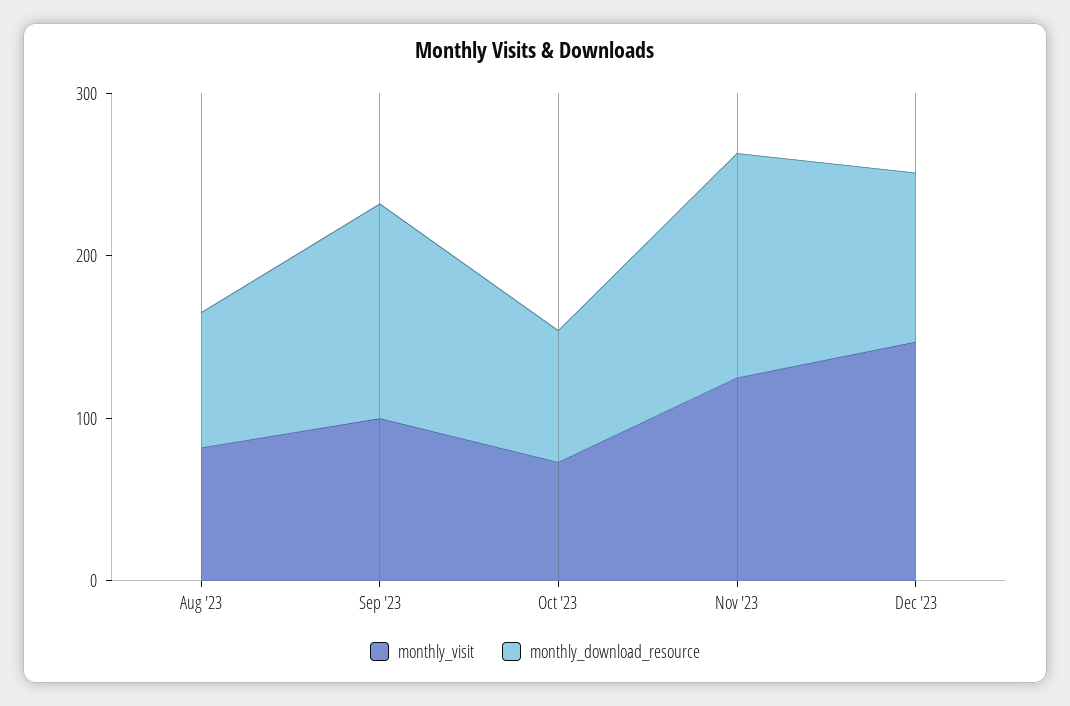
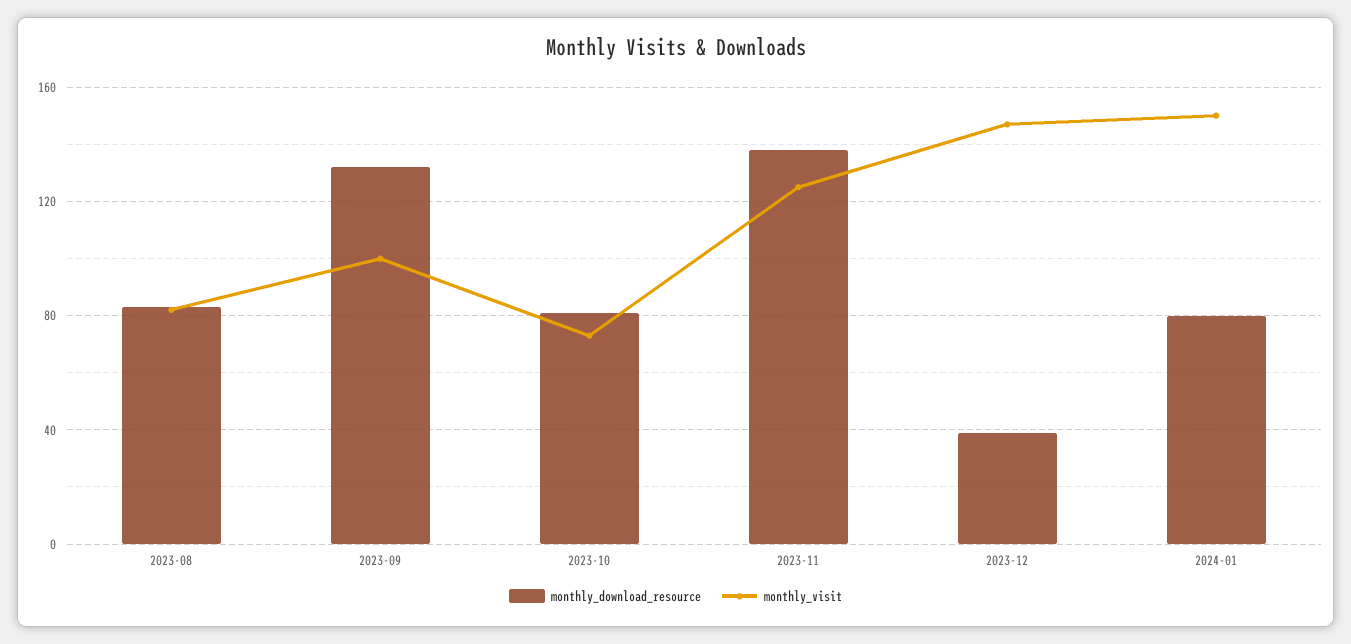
monthly_download_resource, Dec '23: 100 -> 40
monthly_download_resource, 2024-01: none -> 80
monthly_visit, 2024-01: none -> 150

